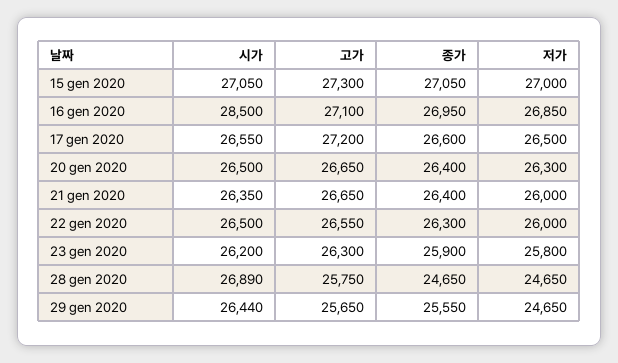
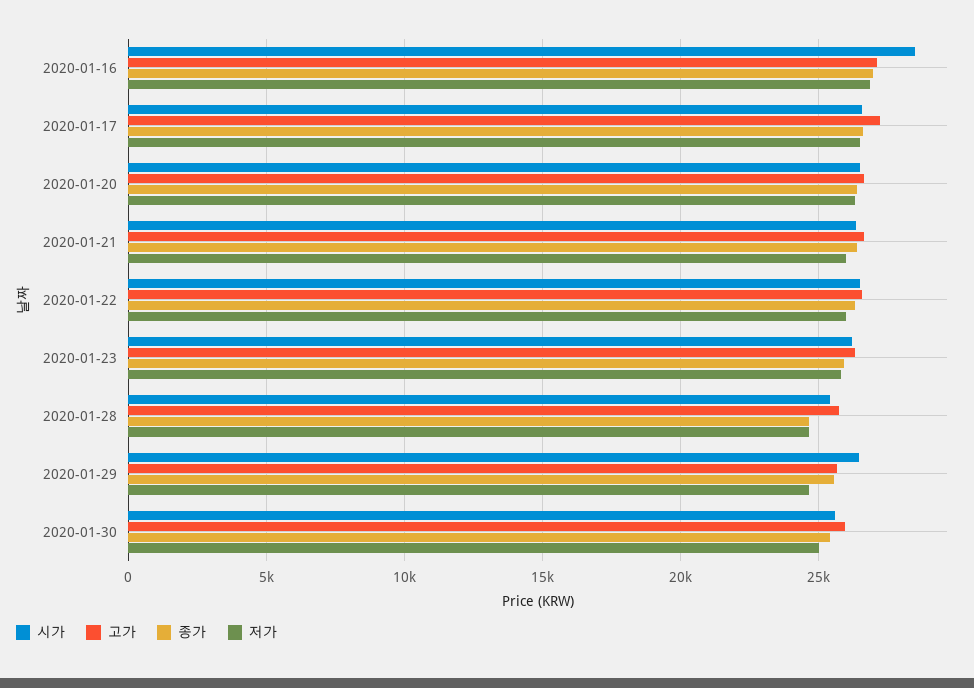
시가, 15 gen 2020: 27050 -> none
고가, 15 gen 2020: 27300 -> none
종가, 15 gen 2020: 27050 -> none
저가, 15 gen 2020: 27000 -> none
시가, 28 gen 2020: 26890 -> 25500
시가, 2020-01-30: none -> 25500
고가, 2020-01-30: none -> 26000
종가, 2020-01-30: none -> 25500
저가, 2020-01-30: none -> 25000

